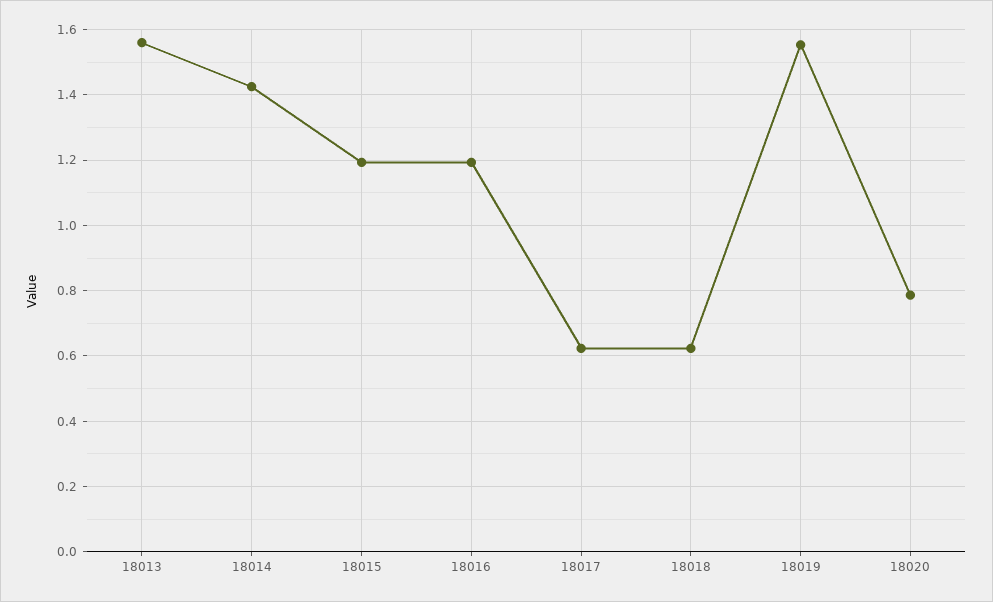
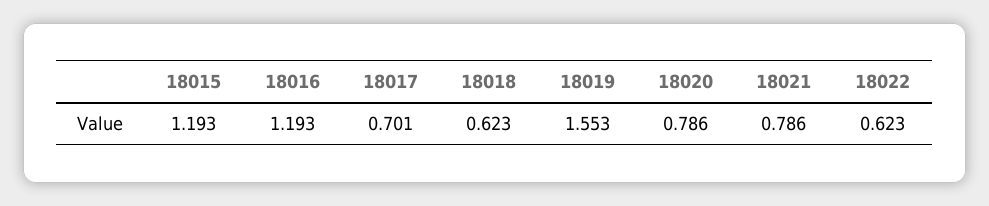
18013: 1.56 -> none
18014: 1.42 -> none
18017: 0.62 -> 0.701
18021: none -> 0.786
18022: none -> 0.623

